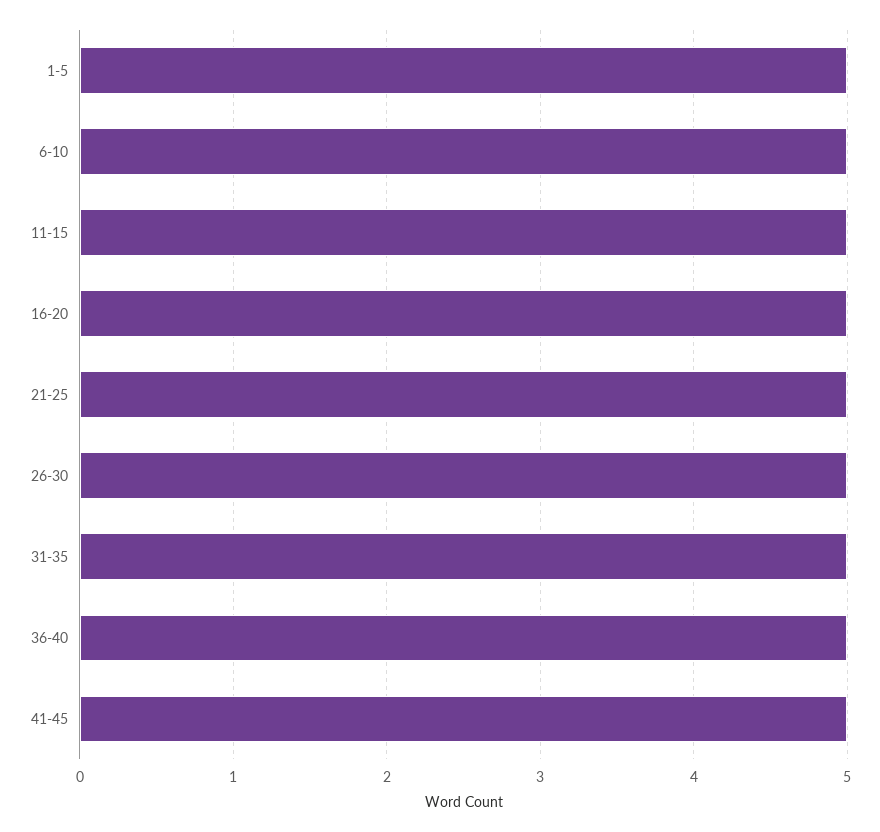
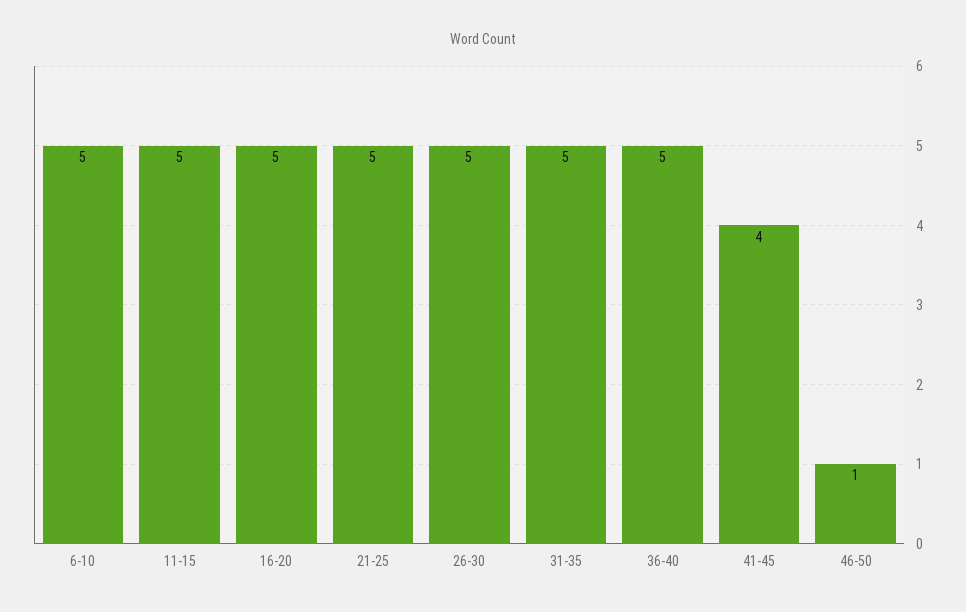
1-5: 5 -> none
41-45: 5 -> 4
46-50: none -> 1

